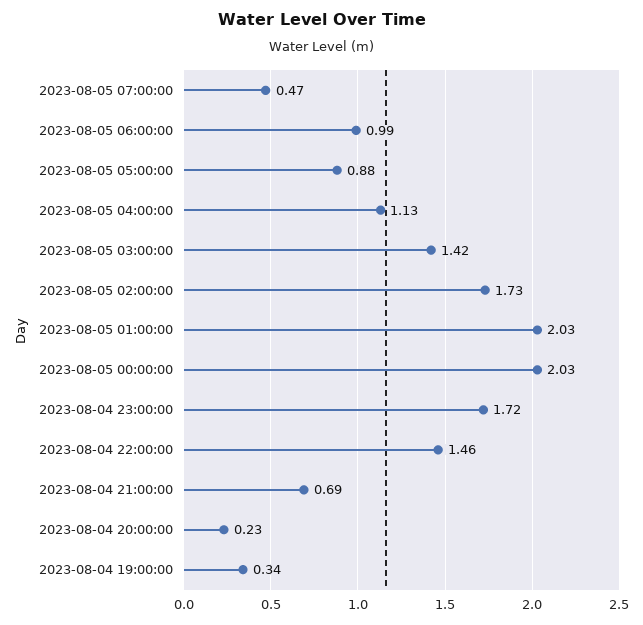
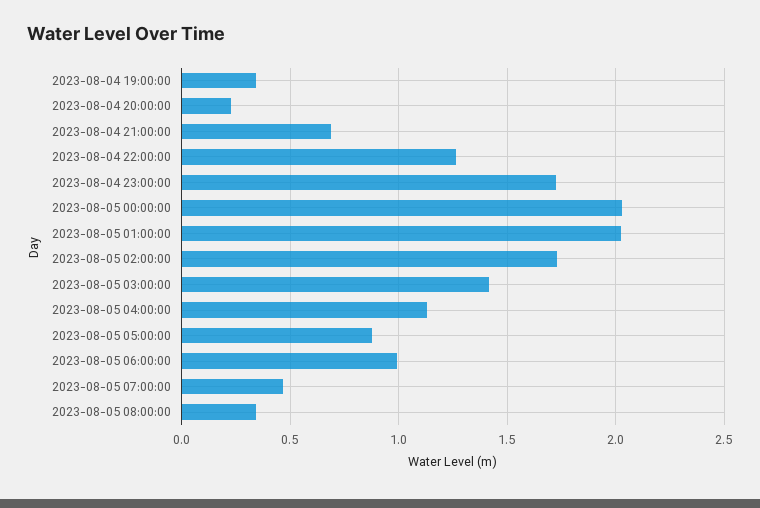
2023-08-04 22:00:00: 1.46 -> 1.25
2023-08-05 08:00:00: none -> 0.35

